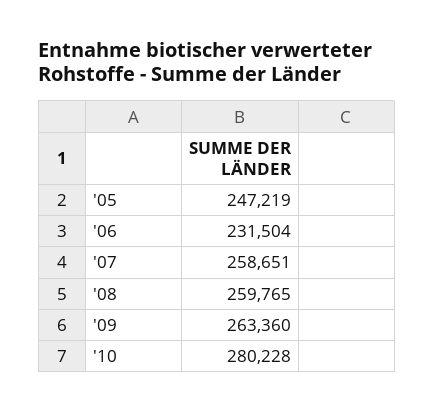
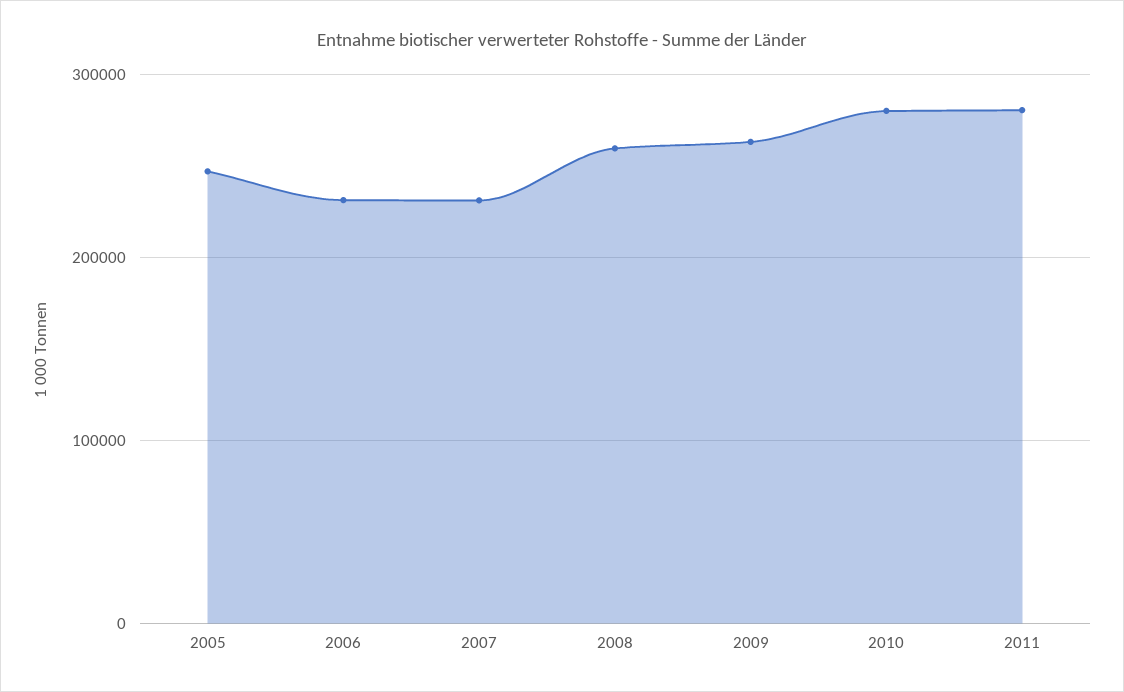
'07: 258651 -> 230000
2011: none -> 280000

